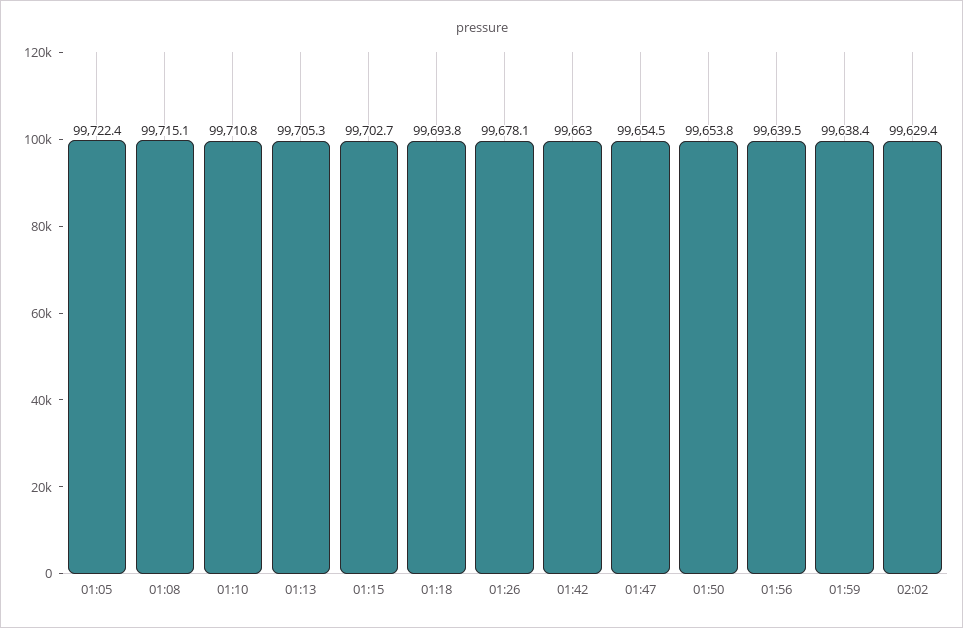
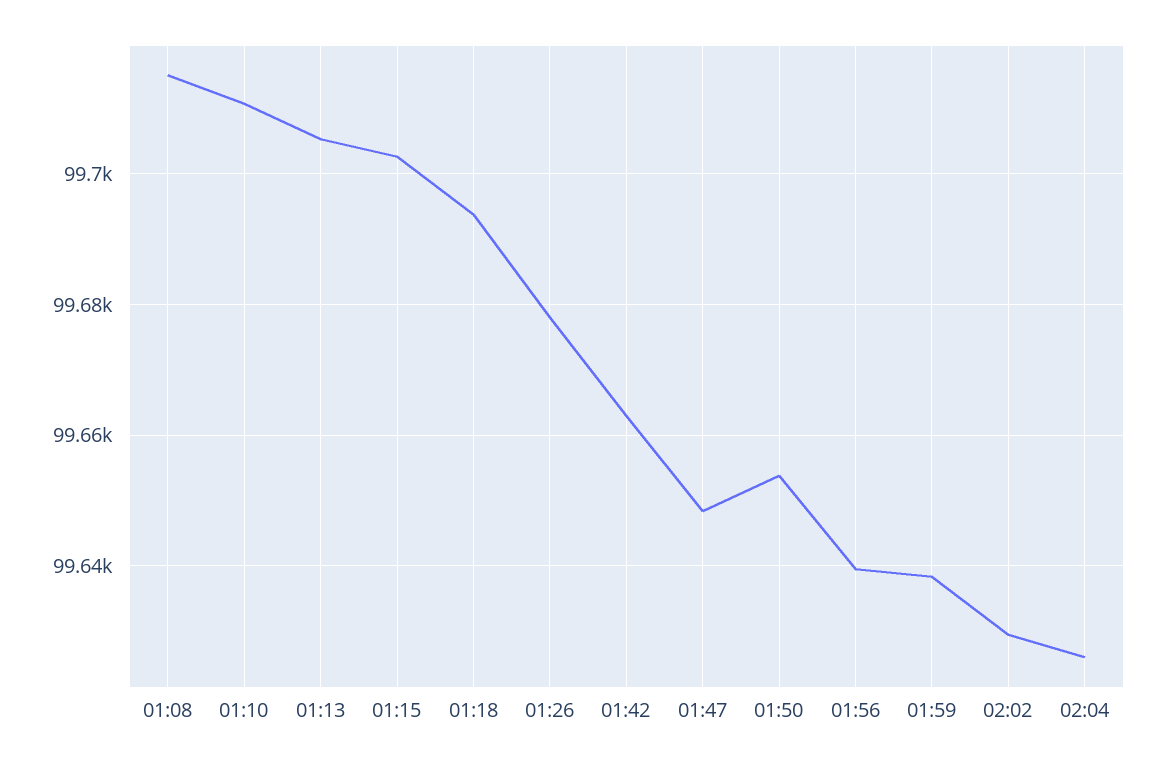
01:05: 99722.4 -> none
01:47: 99654.5 -> 99648
02:04: none -> 99626

